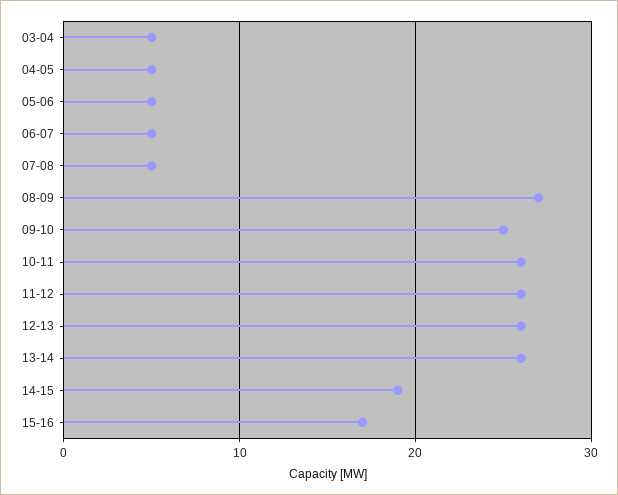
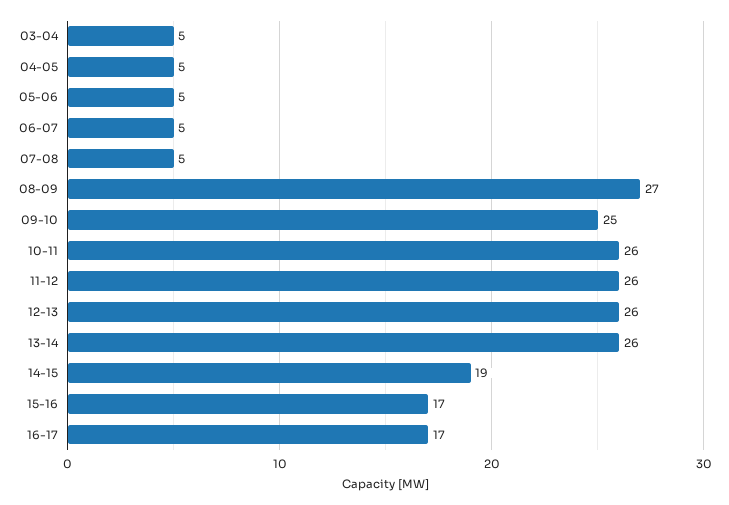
16-17: none -> 17

